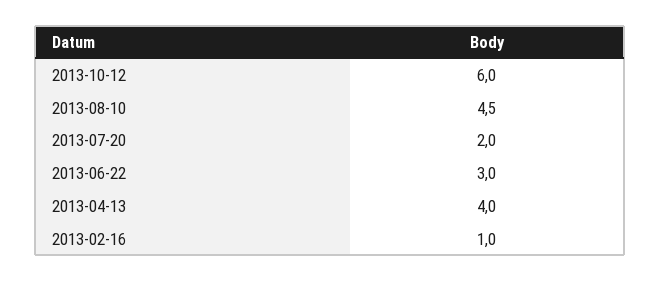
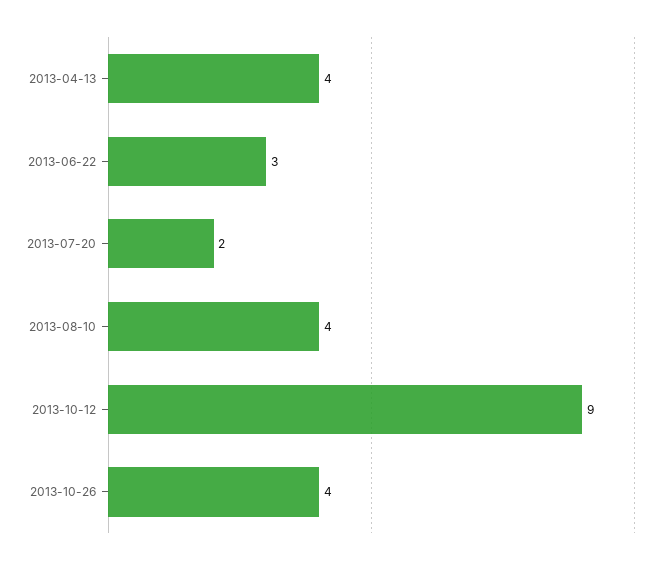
2013-10-12: 6 -> 9
2013-08-10: 4.5 -> 4
2013-02-16: 1 -> none
2013-10-26: none -> 4

